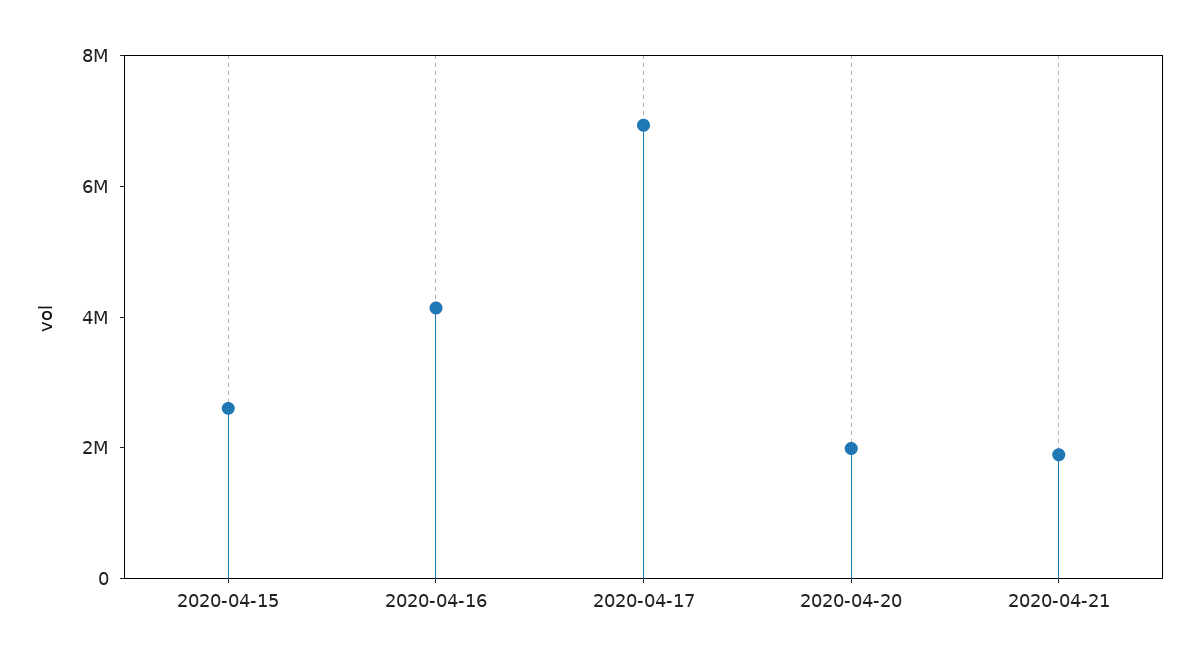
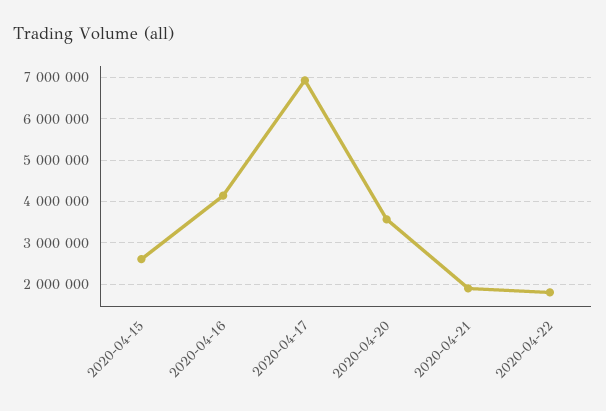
2020-04-20: 2000000 -> 3600000
2020-04-22: none -> 1800000

